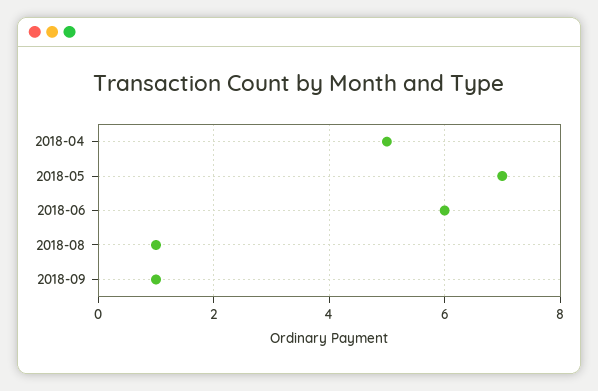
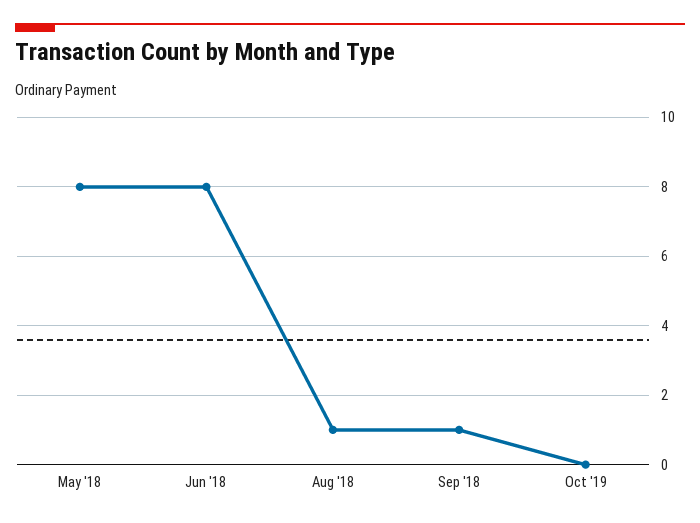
2018-04: 5 -> none
2018-05: 7 -> 8
2018-06: 6 -> 8
Oct '19: none -> 0

